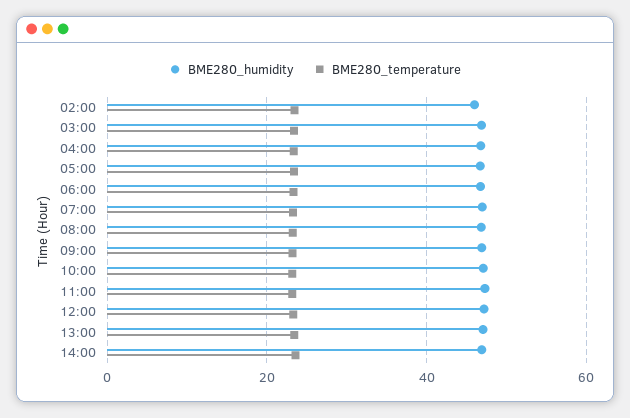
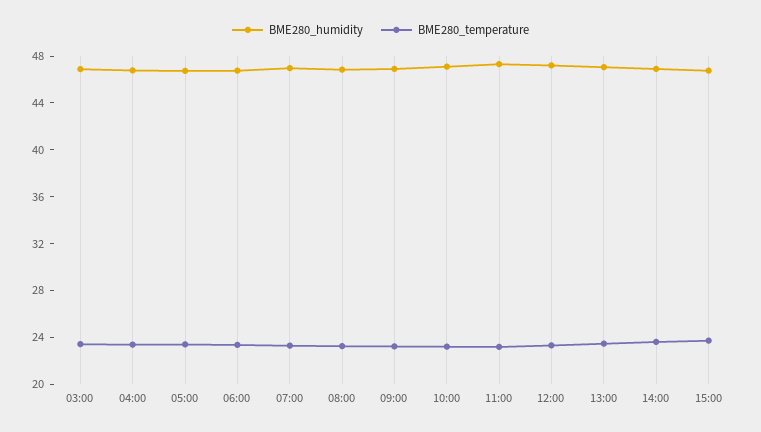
BME280_humidity, 02:00: 46 -> none
BME280_temperature, 02:00: 24 -> none
BME280_humidity, 15:00: none -> 47
BME280_temperature, 15:00: none -> 24

